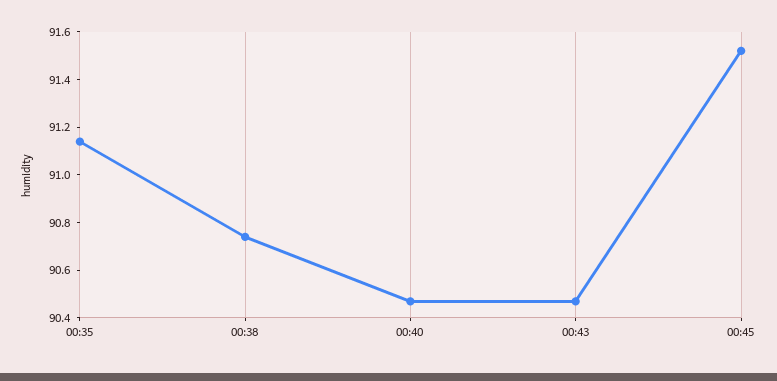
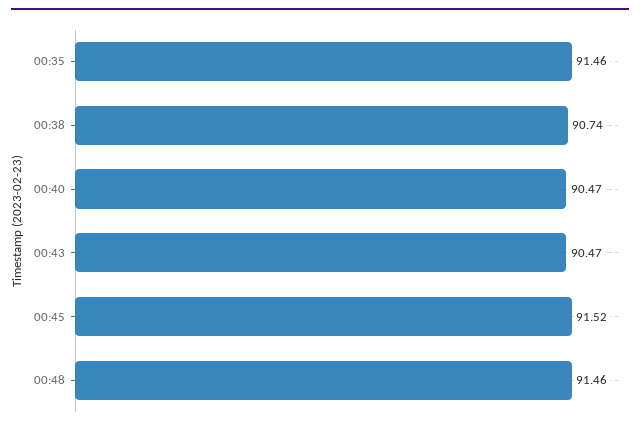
00:35: 91.15 -> 91.46
00:48: none -> 91.46

